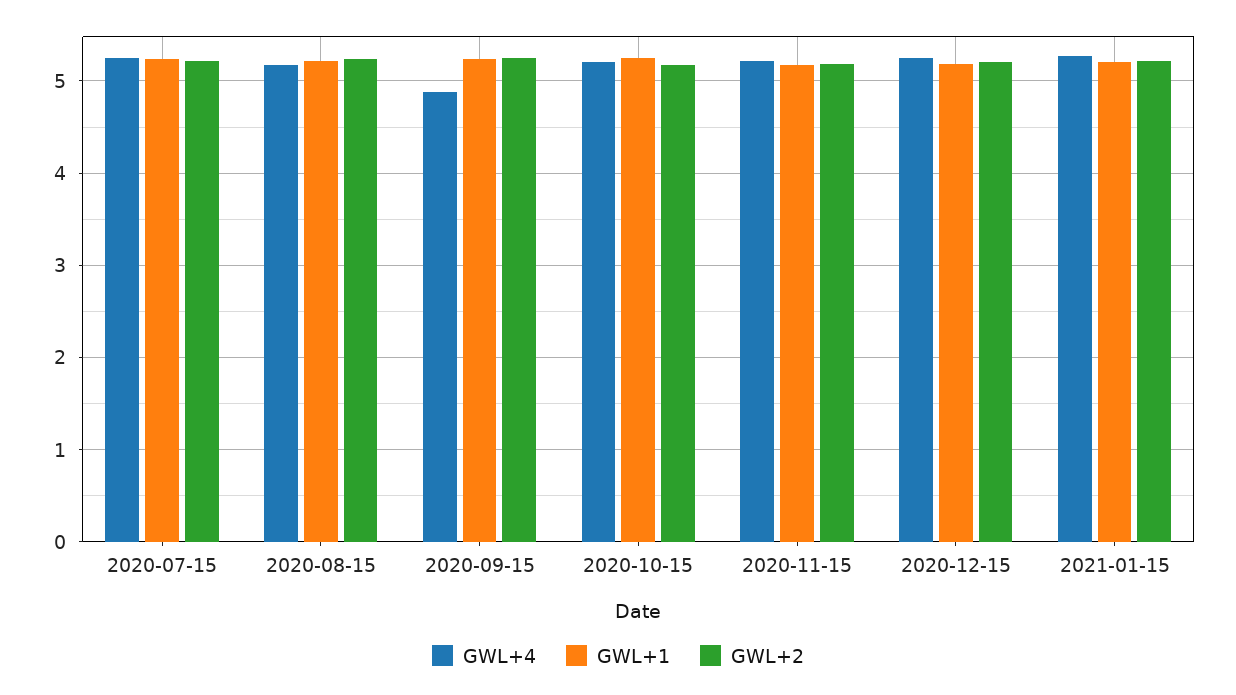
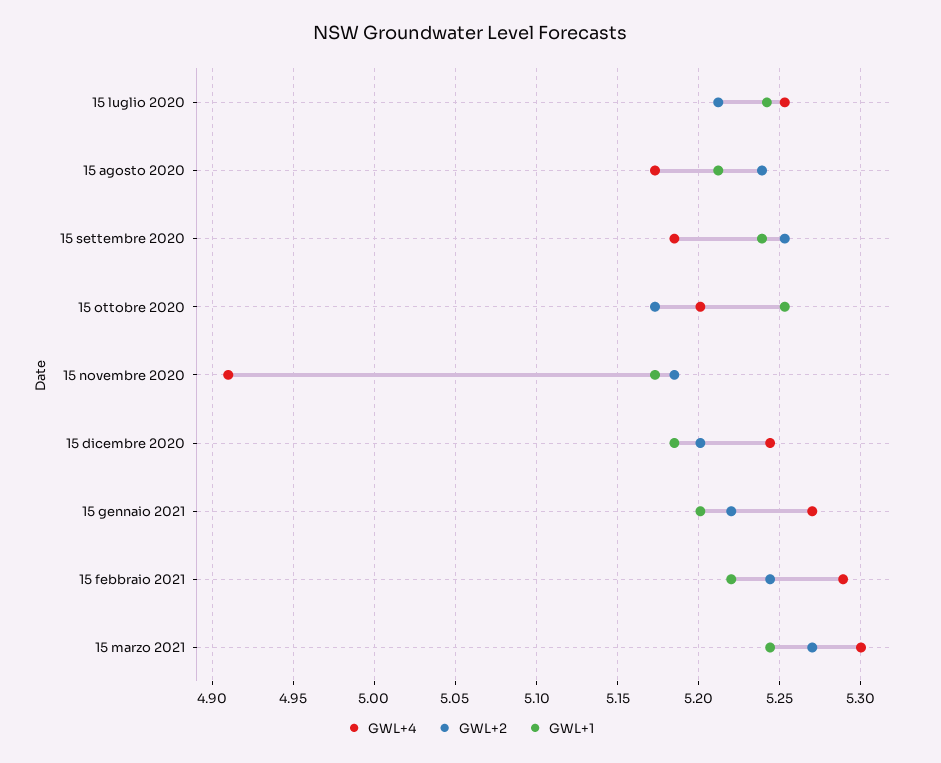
GWL+4, 2020-09-15: 4.9 -> 5.185
GWL+4, 2020-11-15: 5.2 -> 4.91
GWL+4, 15 febbraio 2021: none -> 5.29
GWL+2, 15 febbraio 2021: none -> 5.245
GWL+1, 15 febbraio 2021: none -> 5.22
GWL+4, 15 marzo 2021: none -> 5.3
GWL+2, 15 marzo 2021: none -> 5.27
GWL+1, 15 marzo 2021: none -> 5.245

